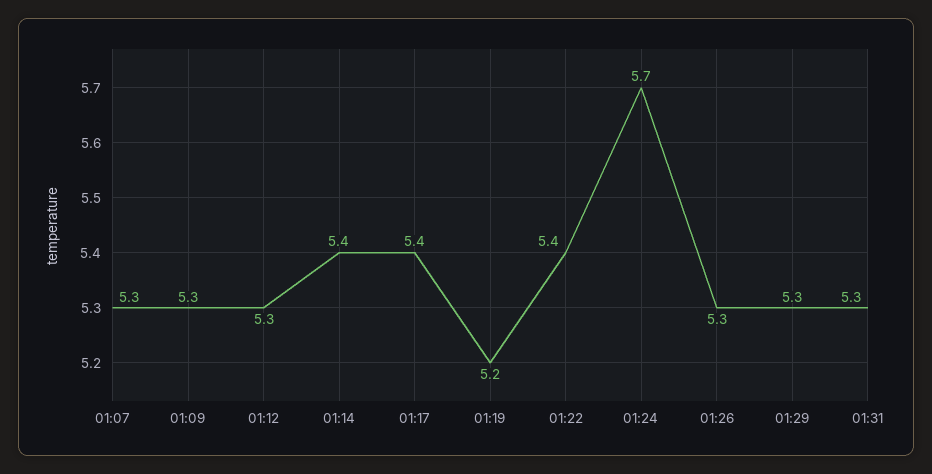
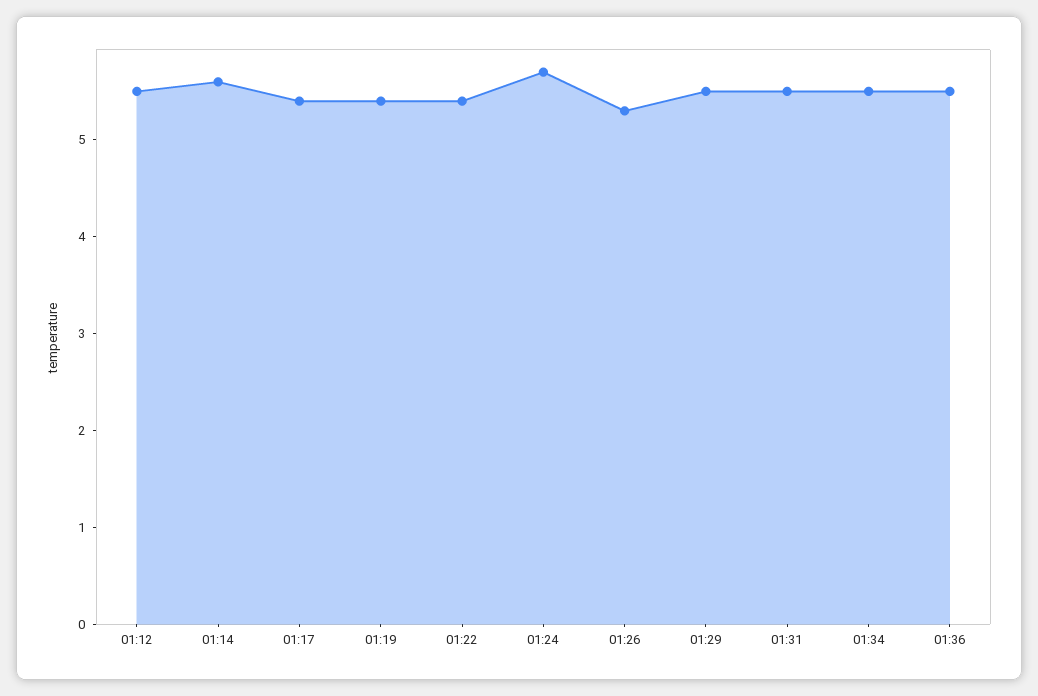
01:07: 5.3 -> none
01:09: 5.3 -> none
01:12: 5.3 -> 5.5
01:14: 5.4 -> 5.6
01:19: 5.2 -> 5.4
01:29: 5.3 -> 5.5
01:31: 5.3 -> 5.5
01:34: none -> 5.5
01:36: none -> 5.5

